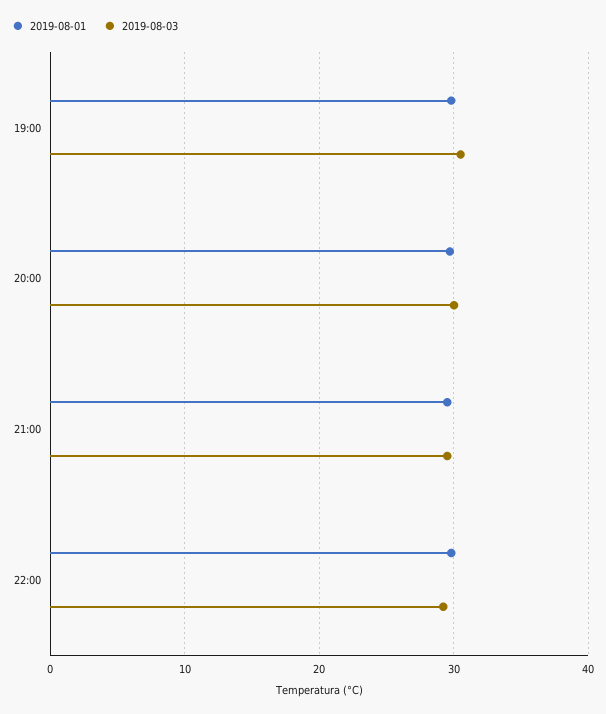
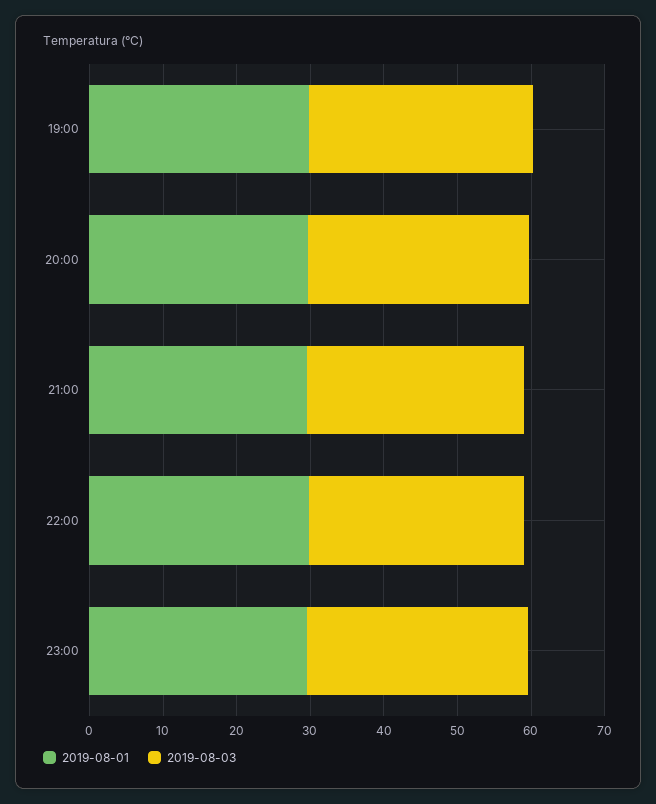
2019-08-01, 23:00: none -> 30
2019-08-03, 23:00: none -> 30

